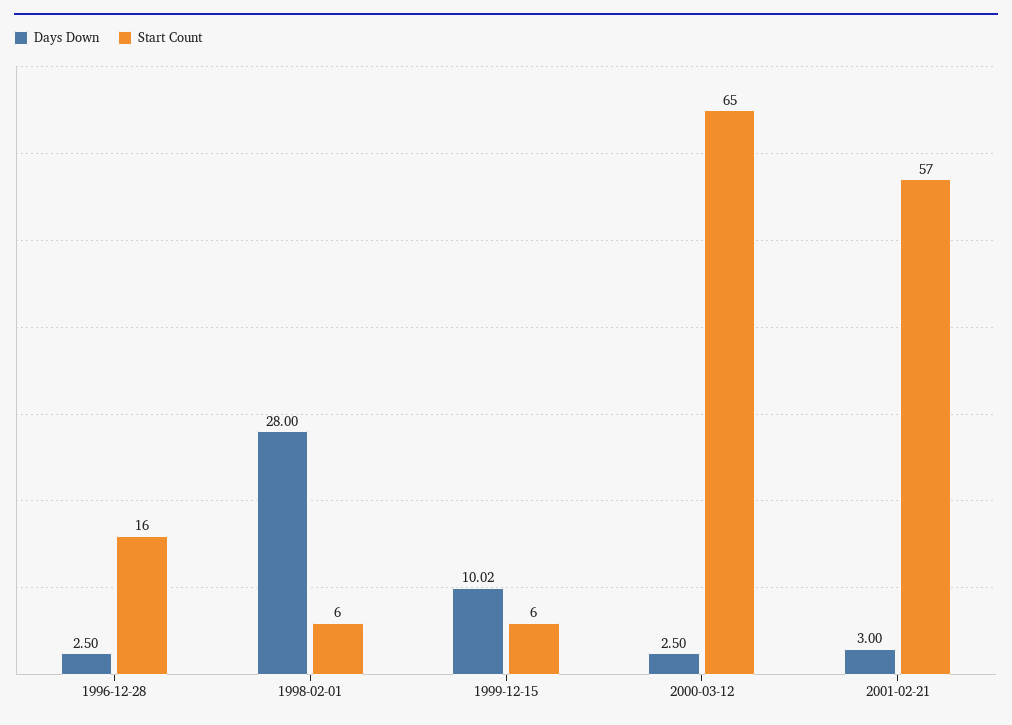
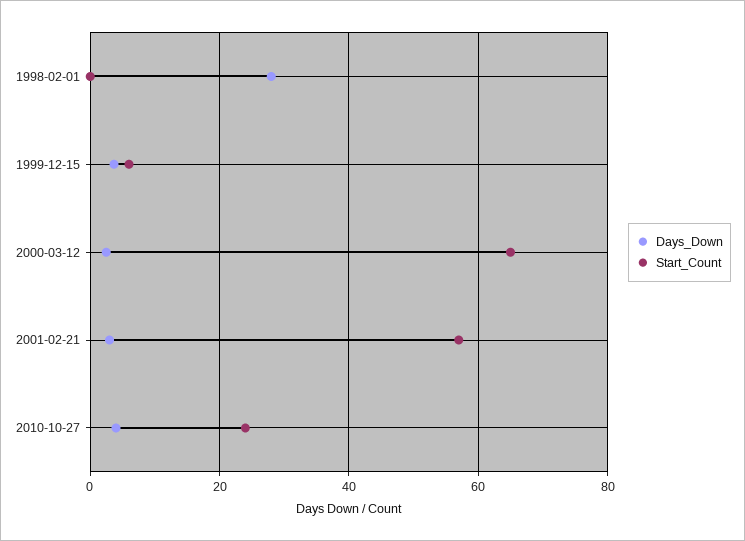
Days Down, 1996-12-28: 2.5 -> none
Start Count, 1996-12-28: 16 -> none
Start Count, 1998-02-01: 6 -> 0
Days Down, 1999-12-15: 10.02 -> 4
Days Down, 2010-10-27: none -> 4
Start Count, 2010-10-27: none -> 24

